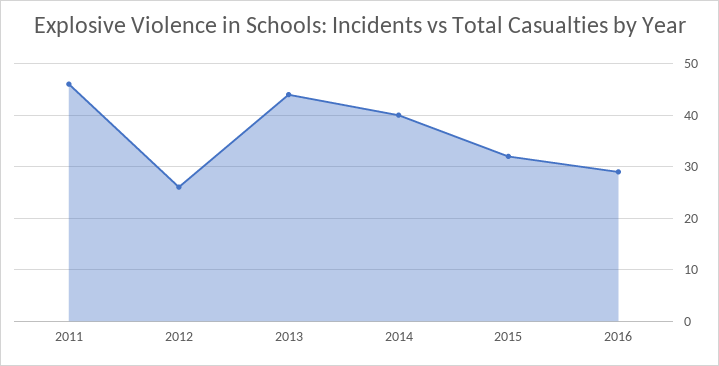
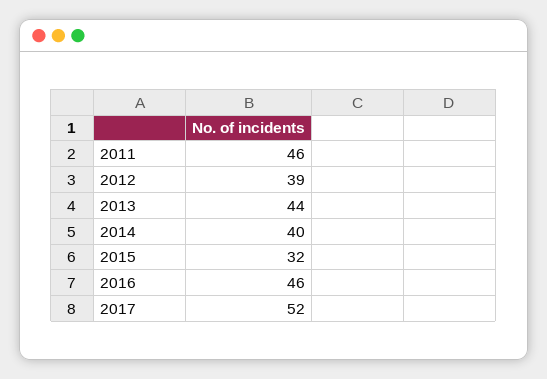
2012: 25 -> 39
2016: 30 -> 46
2017: none -> 52

